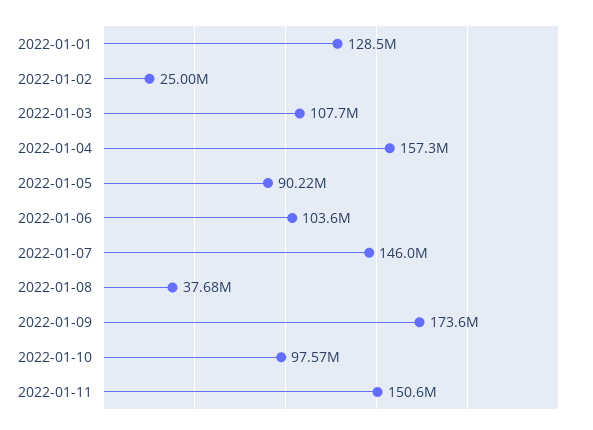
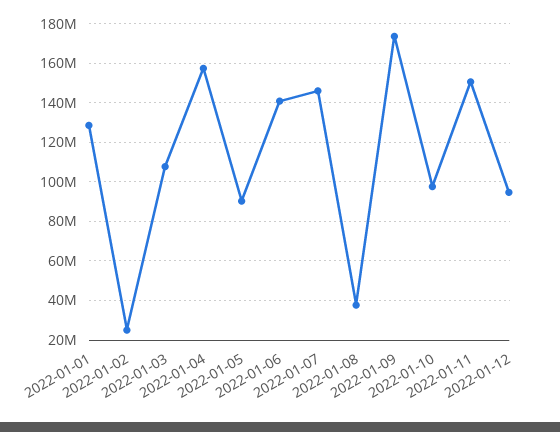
2022-01-06: 103600000 -> 140000000
2022-01-12: none -> 95000000

